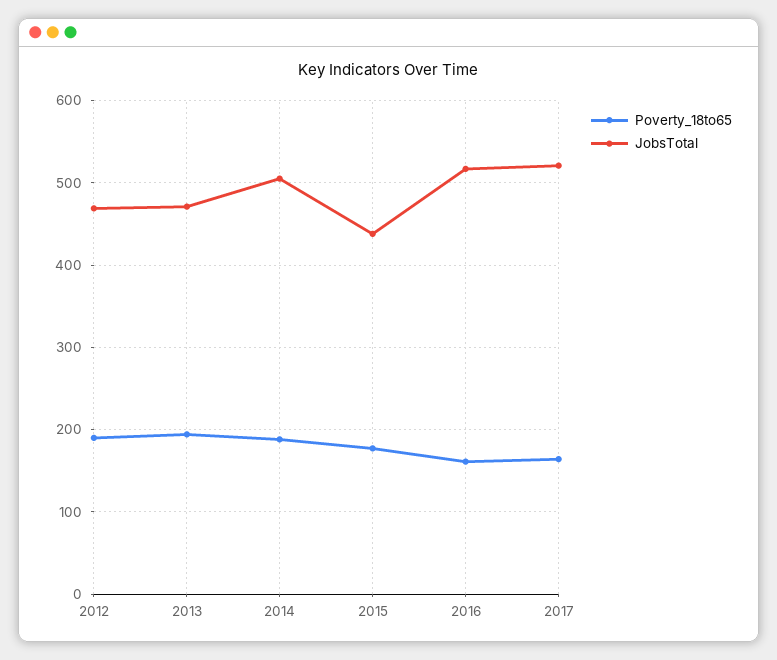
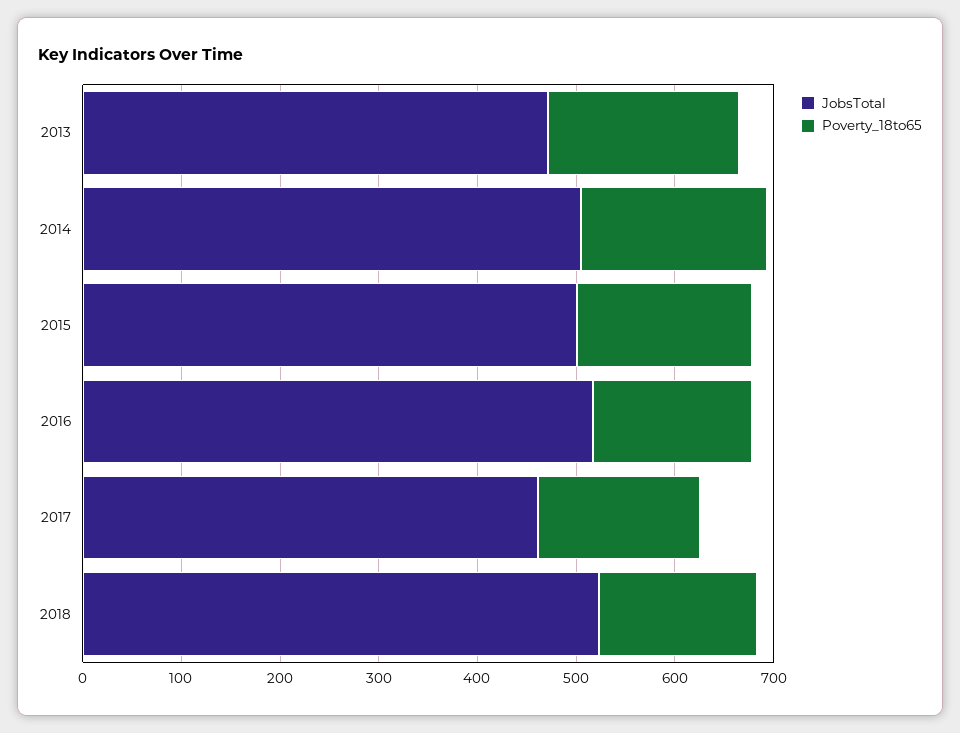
Poverty_18to65, 2012: 190 -> none
JobsTotal, 2012: 470 -> none
JobsTotal, 2015: 440 -> 500
JobsTotal, 2017: 520 -> 460
JobsTotal, 2018: none -> 520
Poverty_18to65, 2018: none -> 160

